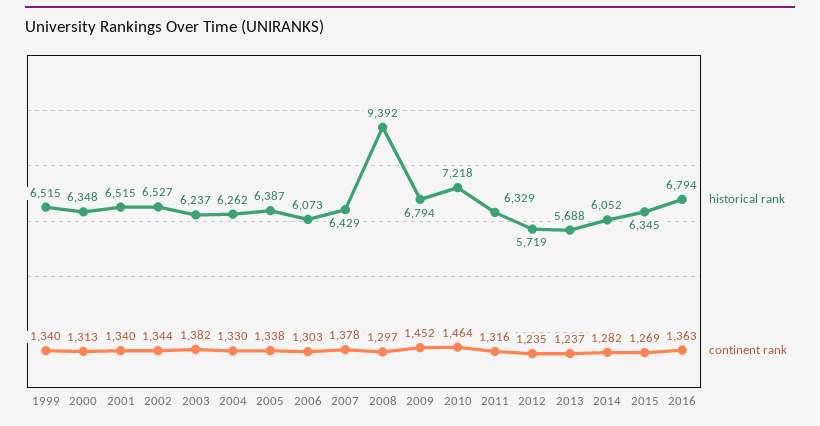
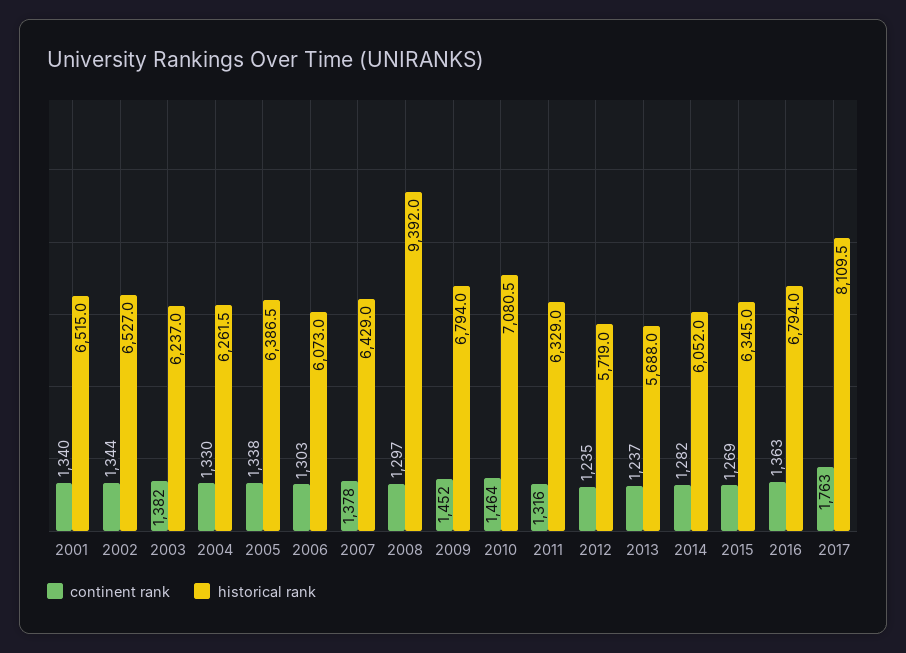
historical rank, 1999: 6515 -> none
continent rank, 1999: 1340 -> none
historical rank, 2000: 6348 -> none
continent rank, 2000: 1313 -> none
historical rank, 2010: 7218 -> 7080.5
continent rank, 2017: none -> 1763
historical rank, 2017: none -> 8109.5

